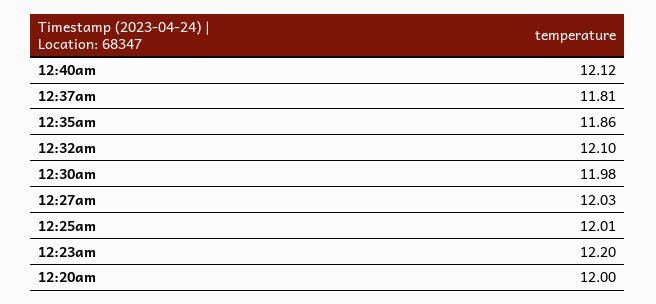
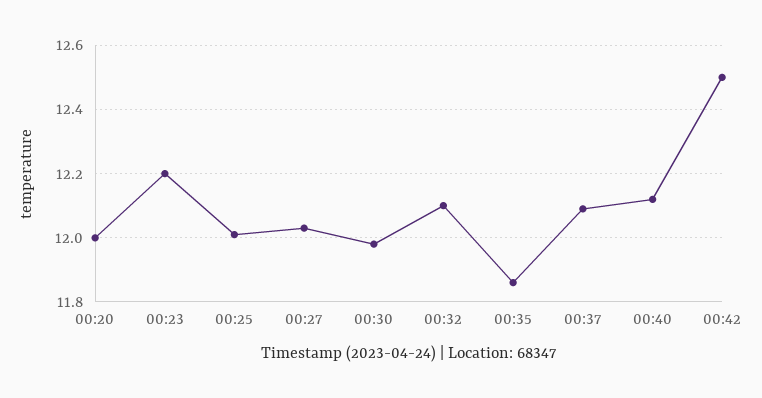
12:37am: 11.81 -> 12.1
00:42: none -> 12.5

